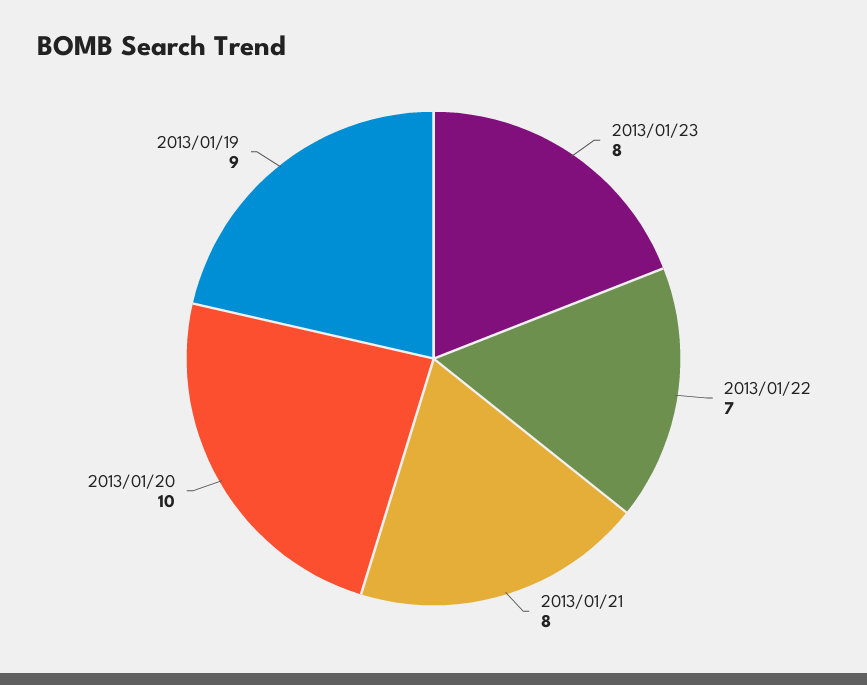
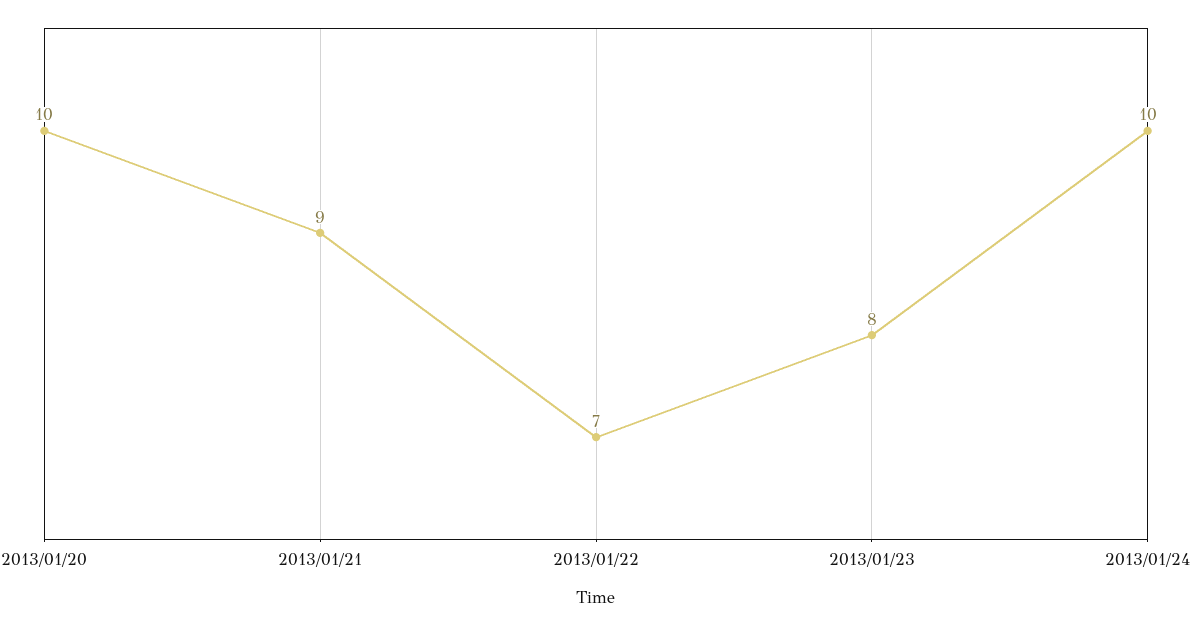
2013/01/21: 8 -> 9
2013/01/19: 9 -> none
2013/01/24: none -> 10

